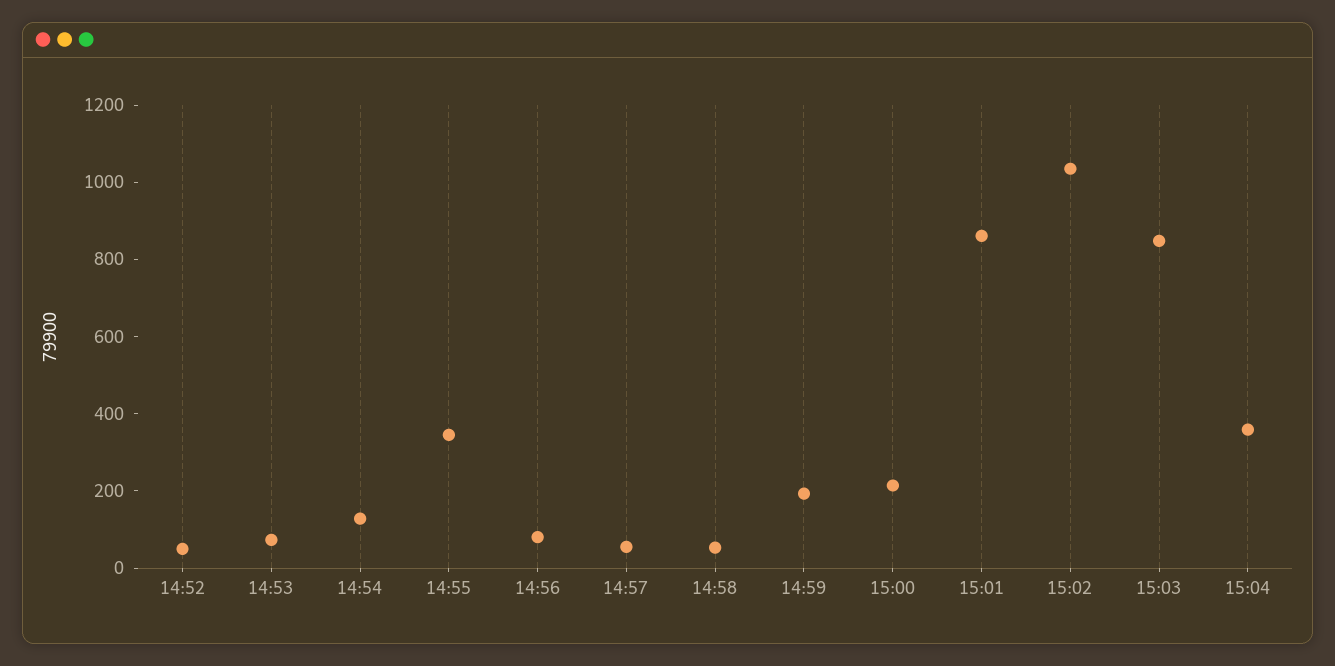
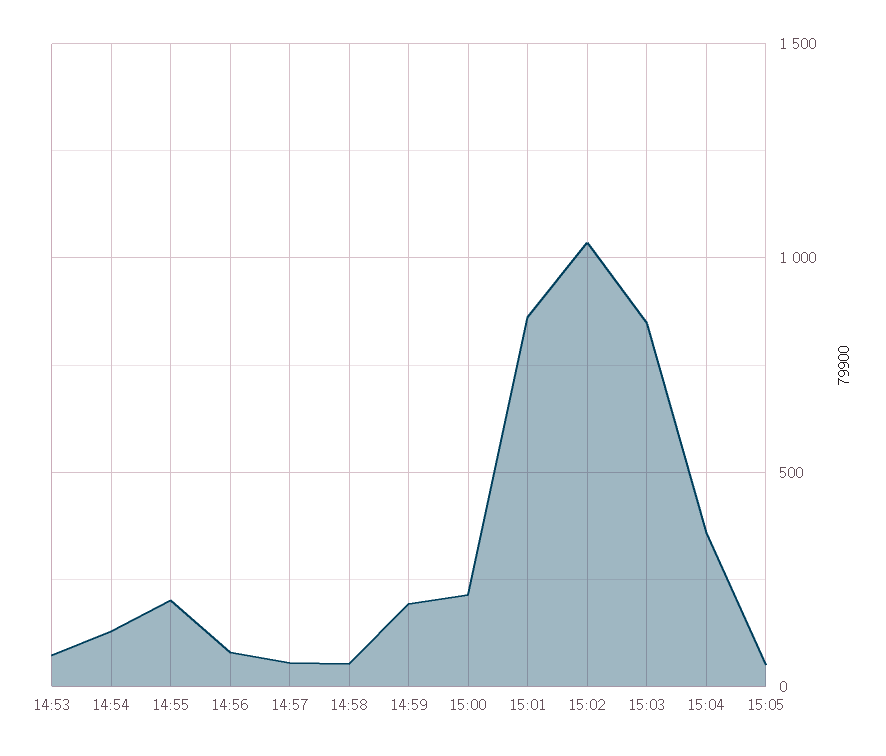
14:52: 50 -> none
14:55: 350 -> 200
15:05: none -> 50

